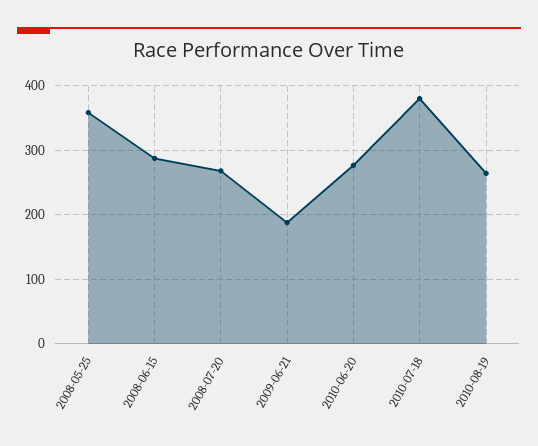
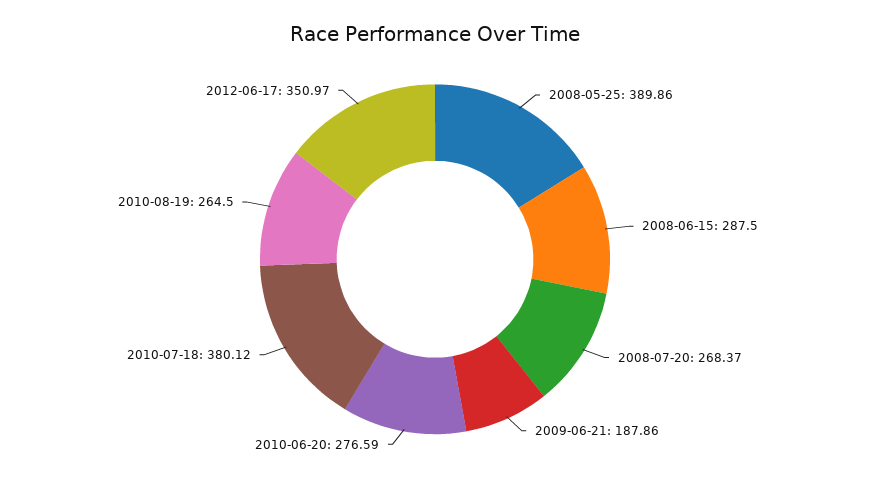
2008-05-25: 360 -> 389.86
2012-06-17: none -> 350.97

